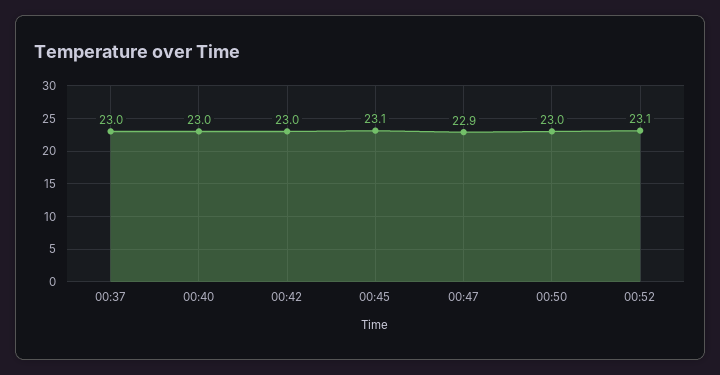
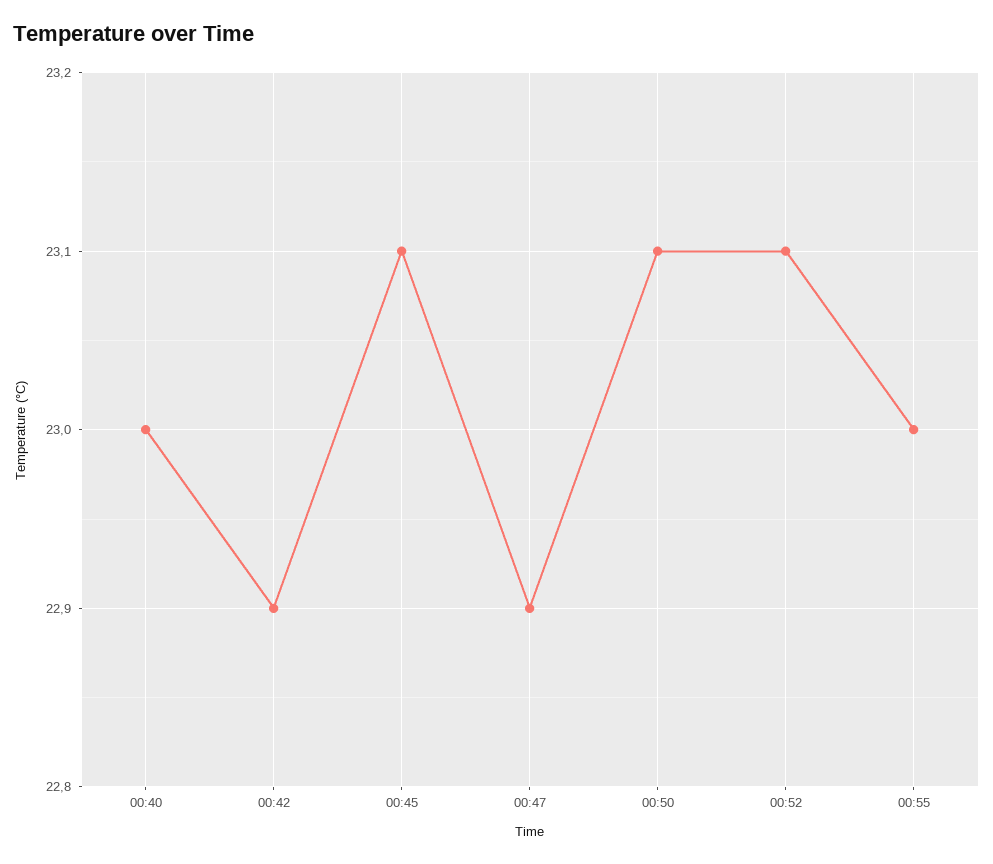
00:37: 23 -> none
00:42: 23 -> 22.9
00:50: 23 -> 23.1
00:55: none -> 23

